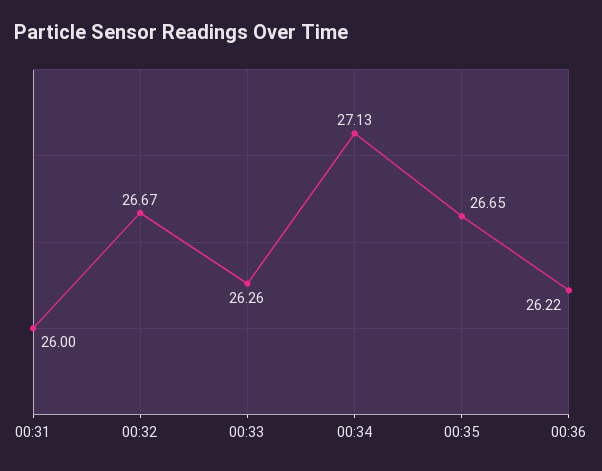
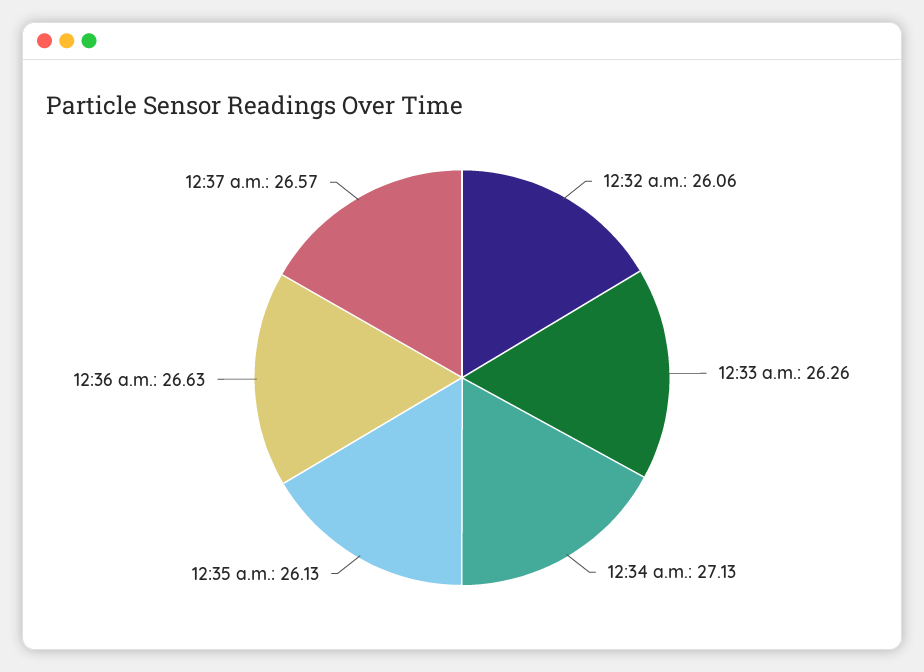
00:31: 26 -> none
00:32: 26.67 -> 26.06
00:35: 26.65 -> 26.13
00:36: 26.22 -> 26.63
12:37 a.m.: none -> 26.57

